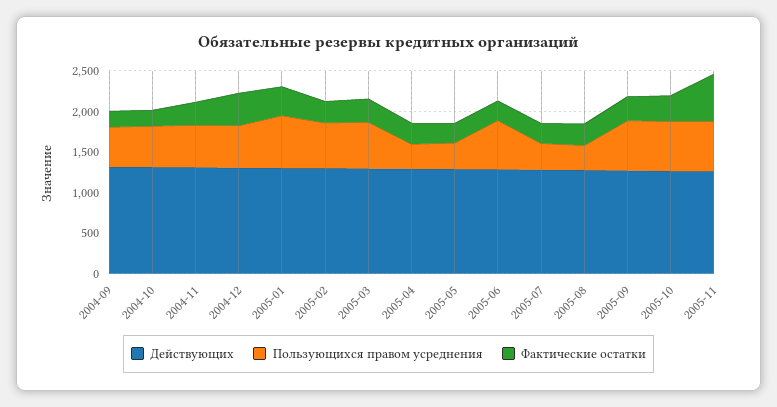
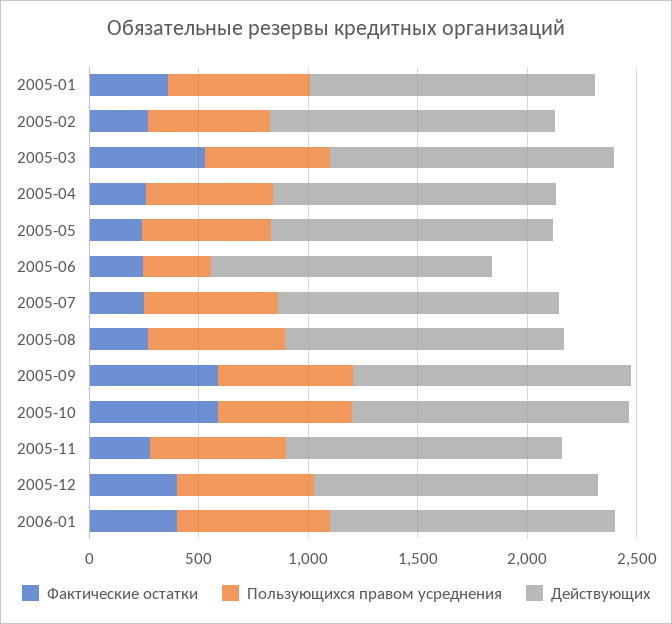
Действующих, 2004-09: 1300 -> none
Пользующихся правом усреднения, 2004-09: 500 -> none
Фактические остатки, 2004-09: 200 -> none
Действующих, 2004-10: 1300 -> none
Пользующихся правом усреднения, 2004-10: 500 -> none
Фактические остатки, 2004-10: 200 -> none
Действующих, 2004-11: 1300 -> none
Пользующихся правом усреднения, 2004-11: 500 -> none
Фактические остатки, 2004-11: 300 -> none
Действующих, 2004-12: 1300 -> none
Пользующихся правом усреднения, 2004-12: 500 -> none
Фактические остатки, 2004-12: 400 -> none
Фактические остатки, 2005-03: 300 -> 500
Пользующихся правом усреднения, 2005-04: 300 -> 600
Пользующихся правом усреднения, 2005-05: 300 -> 600
Пользующихся правом усреднения, 2005-06: 600 -> 300
Пользующихся правом усреднения, 2005-07: 300 -> 600
Пользующихся правом усреднения, 2005-08: 300 -> 600
Фактические остатки, 2005-09: 300 -> 600
Фактические остатки, 2005-10: 300 -> 600
Фактические остатки, 2005-11: 600 -> 300
Фактические остатки, 2005-12: none -> 400
Пользующихся правом усреднения, 2005-12: none -> 600
Действующих, 2005-12: none -> 1300
Фактические остатки, 2006-01: none -> 400
Пользующихся правом усреднения, 2006-01: none -> 700
Действующих, 2006-01: none -> 1300

